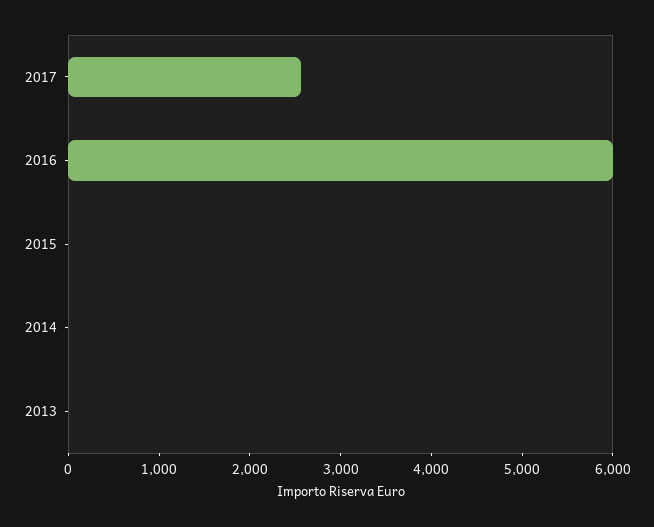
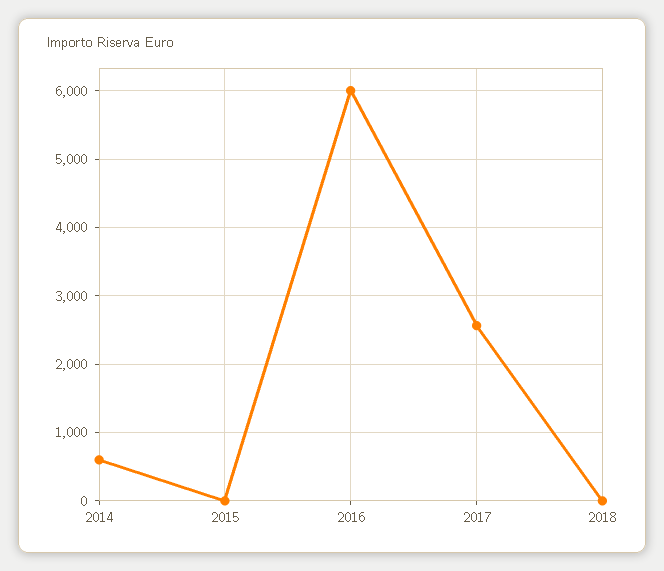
2014: 0 -> 600
2013: 0 -> none
2018: none -> 0

